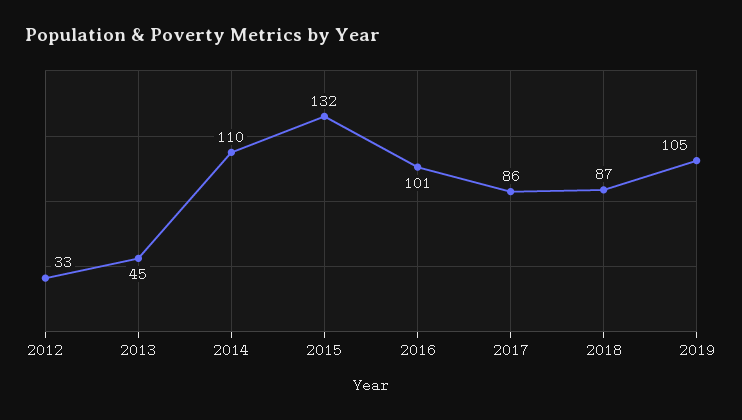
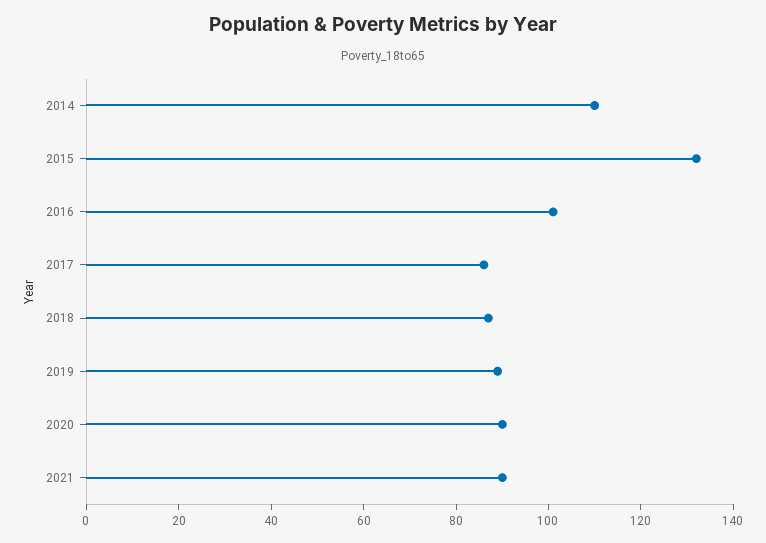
2012: 33 -> none
2013: 45 -> none
2019: 105 -> 90
2020: none -> 90
2021: none -> 90

